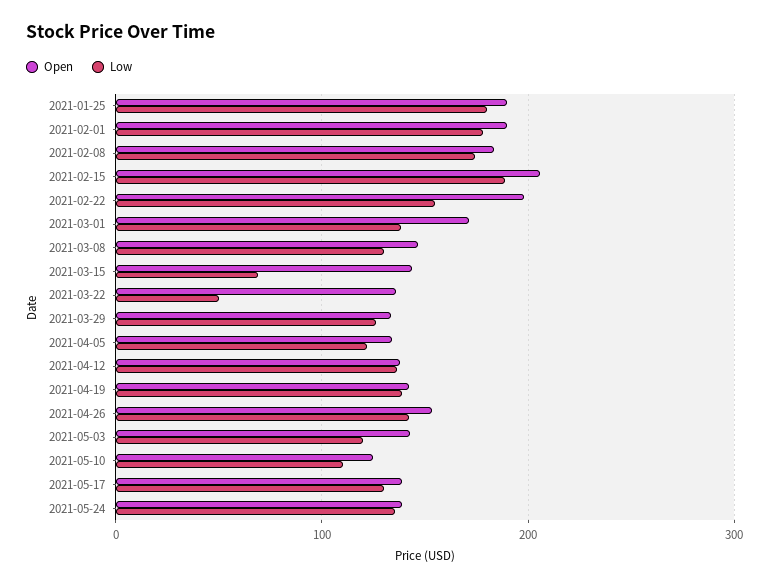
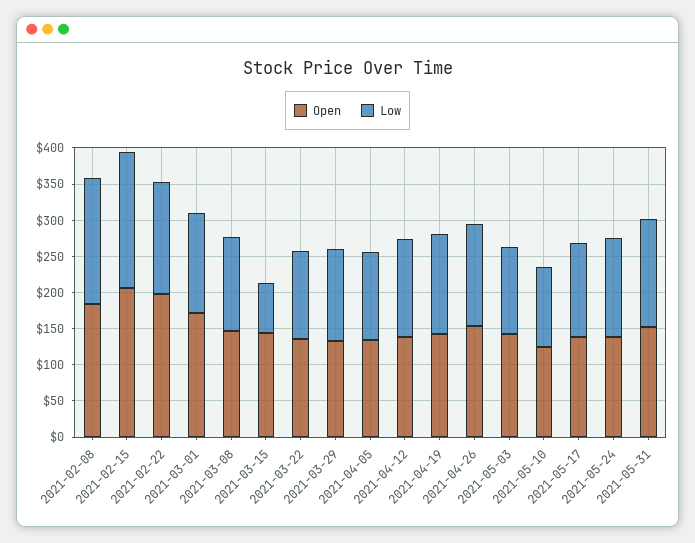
Open, 2021-01-25: 190 -> none
Low, 2021-01-25: 180 -> none
Open, 2021-02-01: 190 -> none
Low, 2021-02-01: 180 -> none
Low, 2021-03-22: 50 -> 125
Open, 2021-05-31: none -> 150
Low, 2021-05-31: none -> 150

